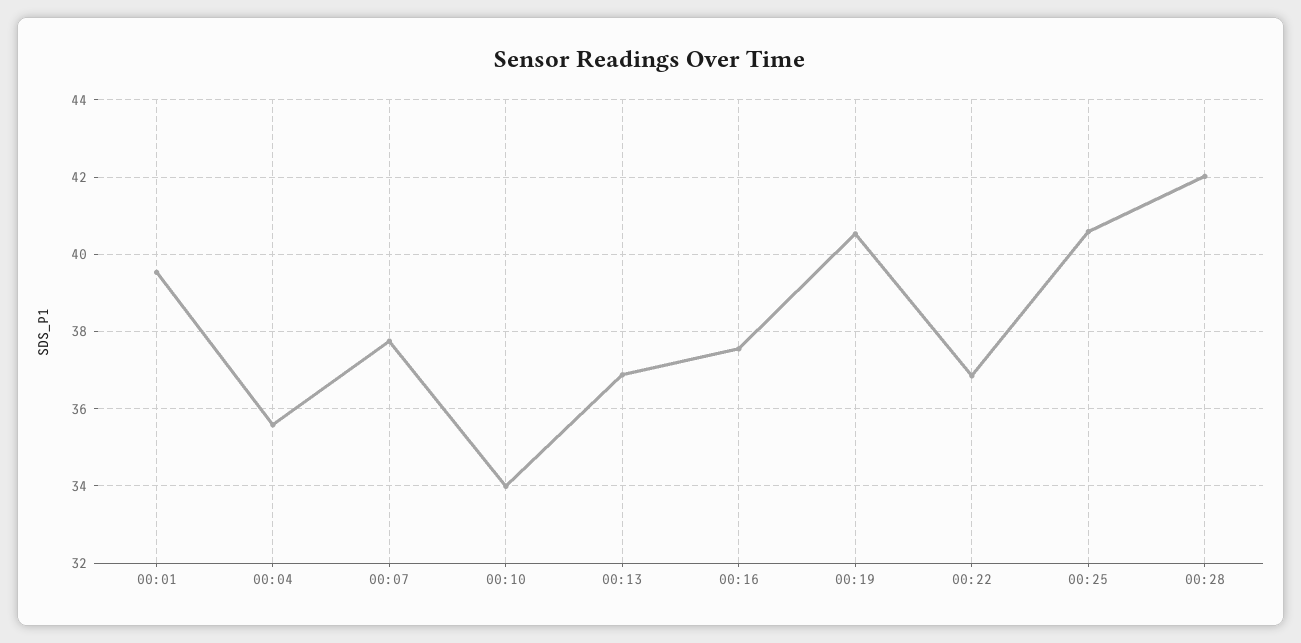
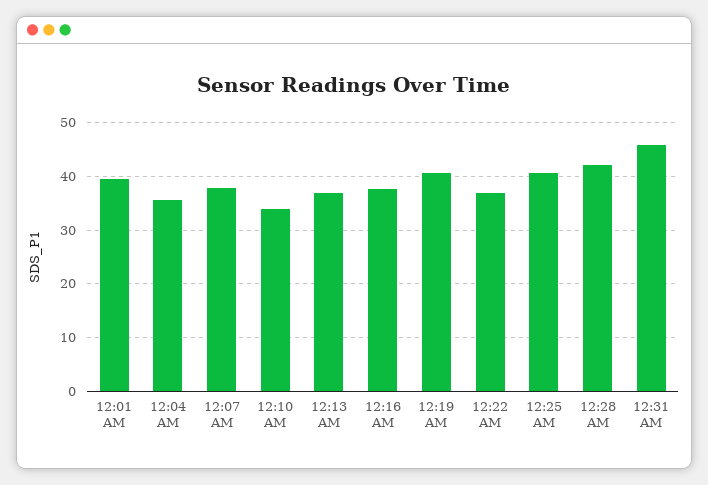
12:31 AM: none -> 46

